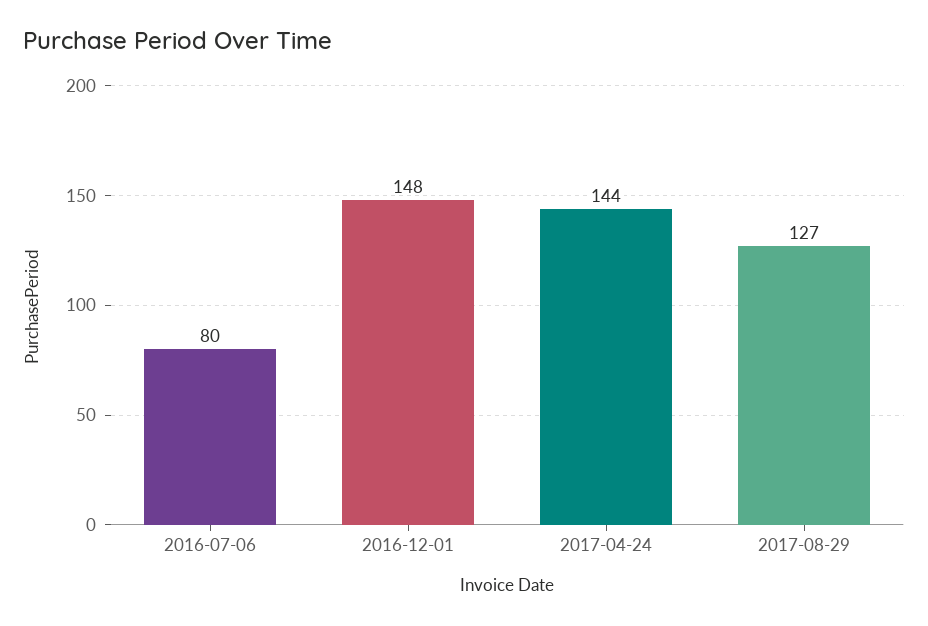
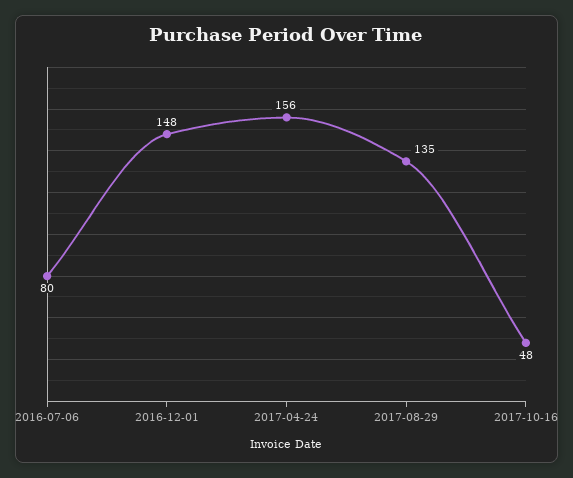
2017-04-24: 144 -> 156
2017-08-29: 127 -> 135
2017-10-16: none -> 48

